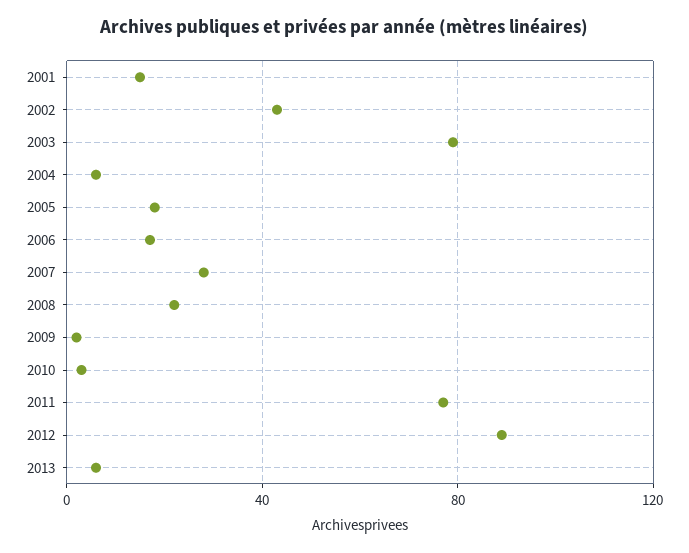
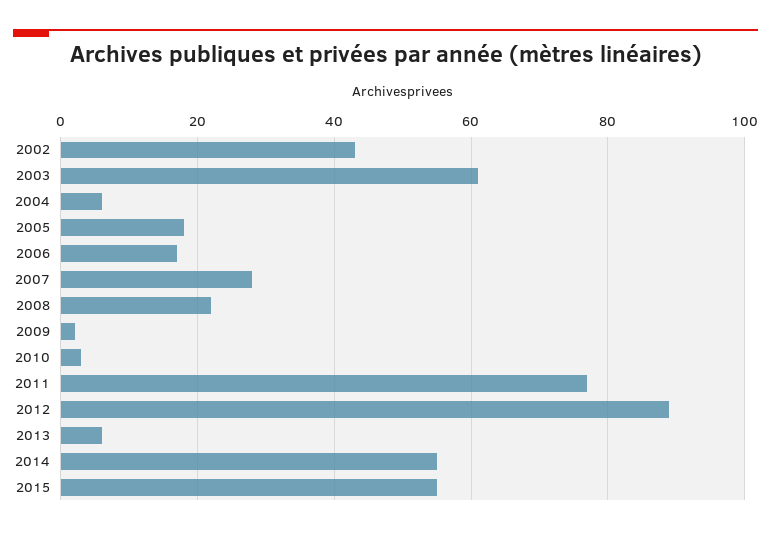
2001: 15 -> none
2003: 80 -> 60
2014: none -> 55
2015: none -> 55

